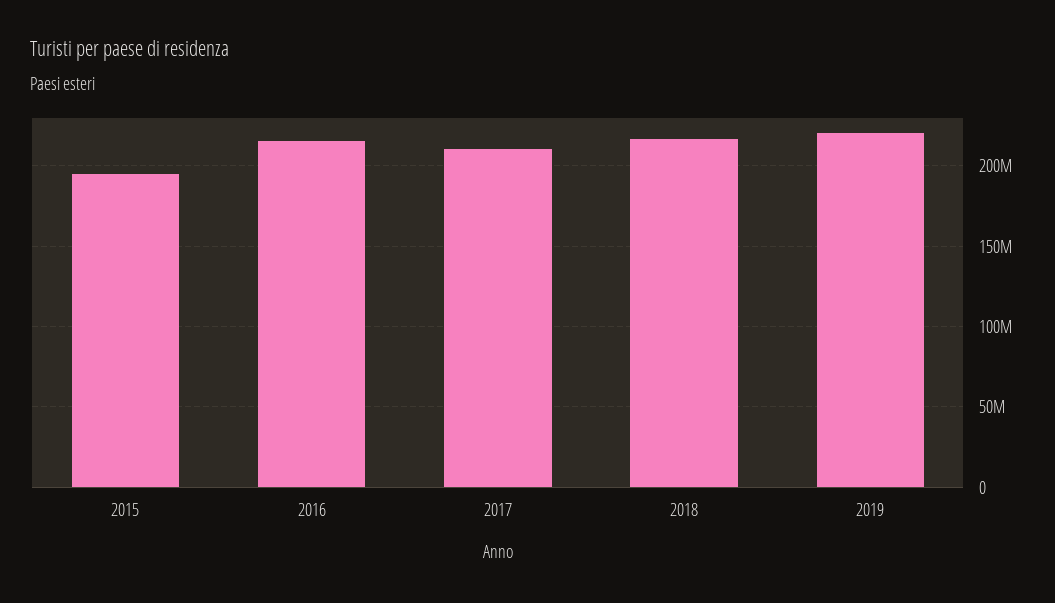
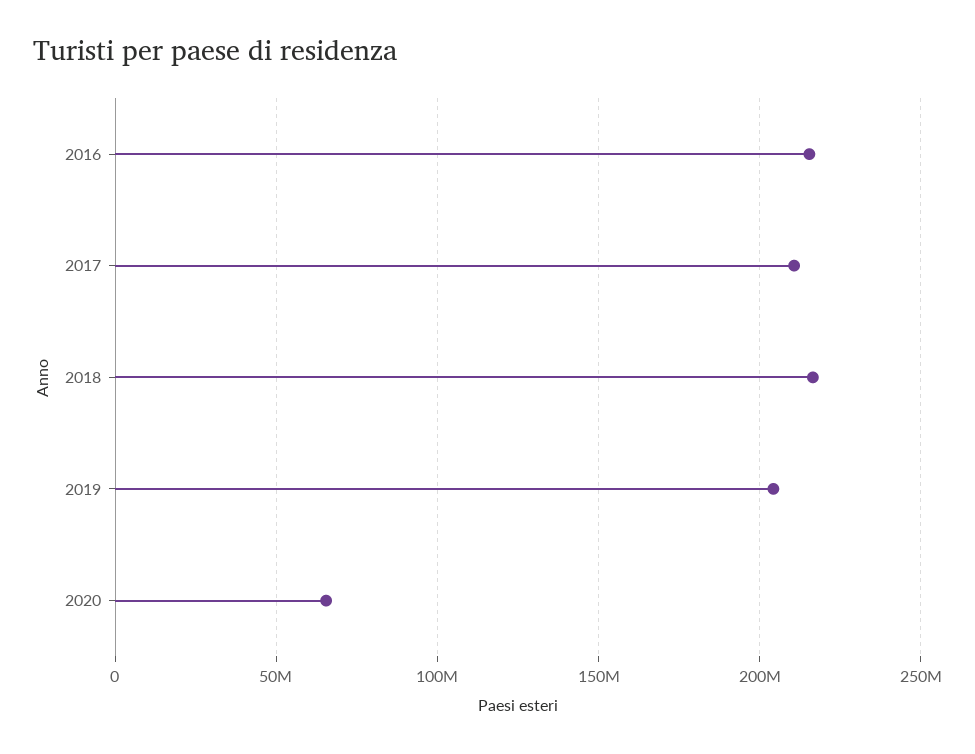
2015: 195000000 -> none
2019: 220000000 -> 205000000
2020: none -> 65000000

